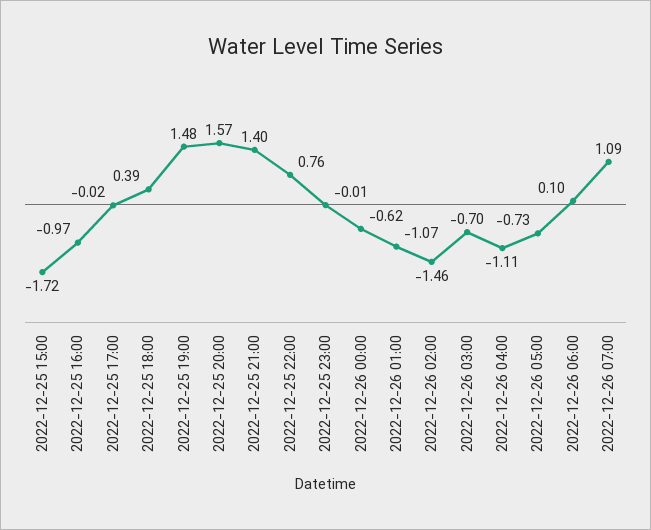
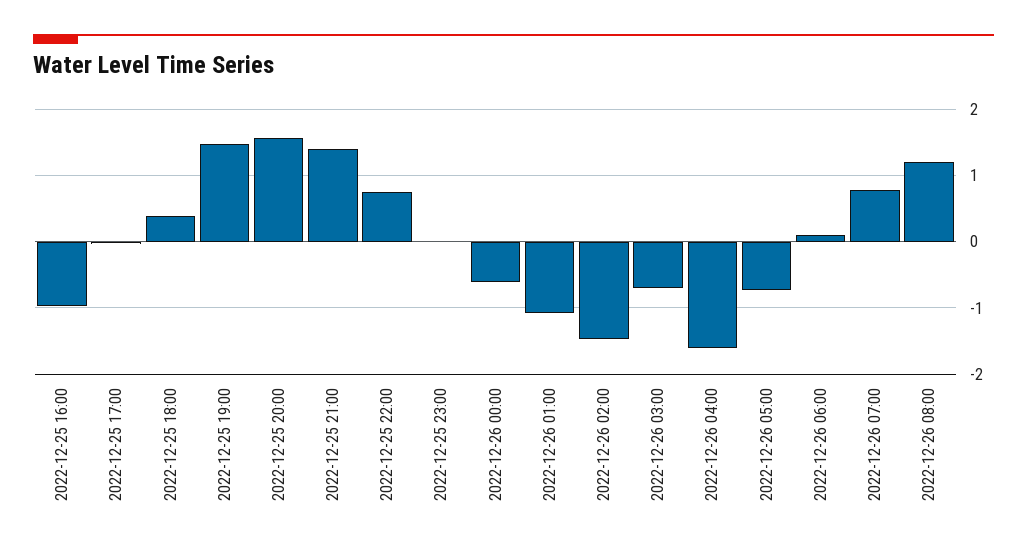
2022-12-25 15:00: -1.72 -> none
2022-12-26 04:00: -1.11 -> -1.6
2022-12-26 07:00: 1.09 -> 0.8
2022-12-26 08:00: none -> 1.2

